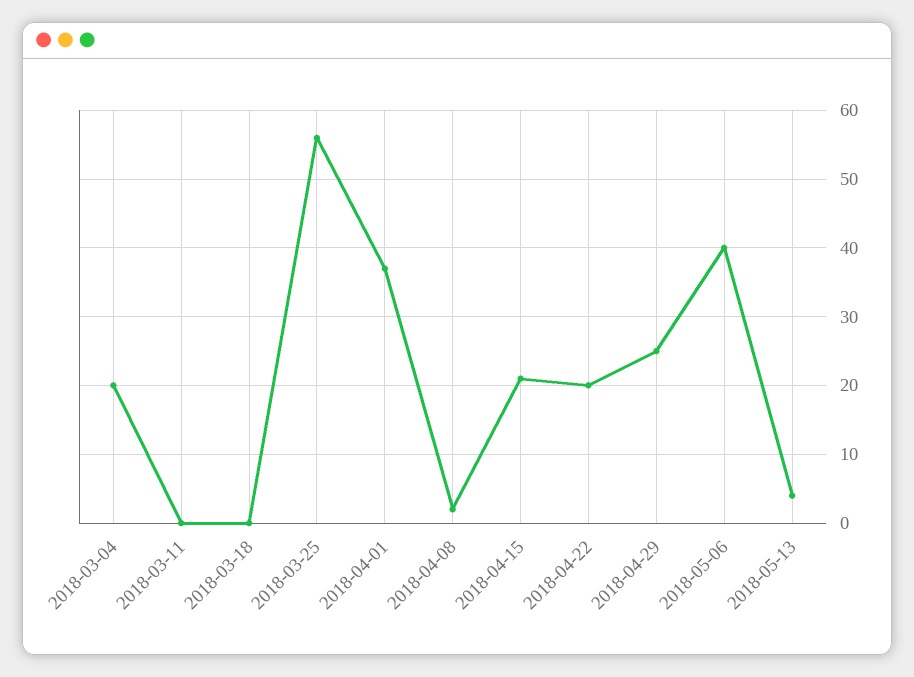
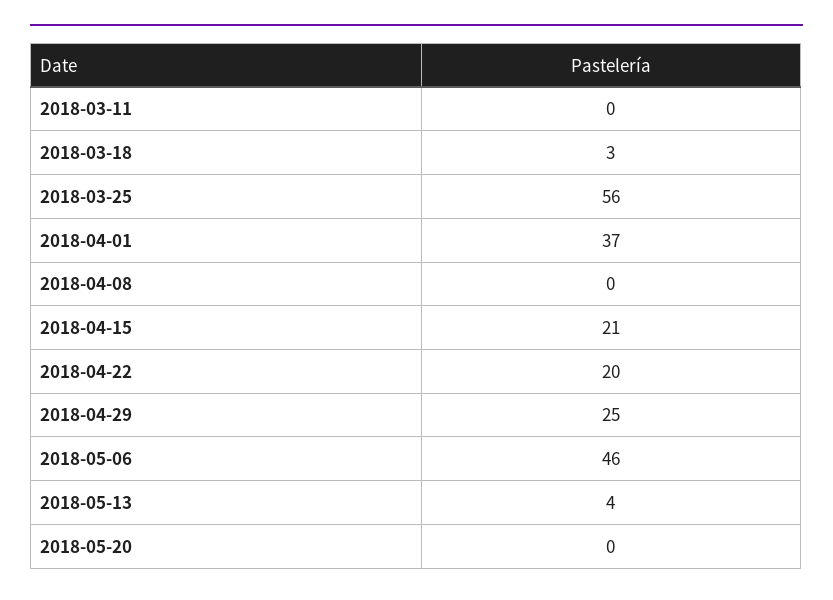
2018-03-04: 20 -> none
2018-03-18: 0 -> 3
2018-04-08: 2 -> 0
2018-05-06: 40 -> 46
2018-05-20: none -> 0

